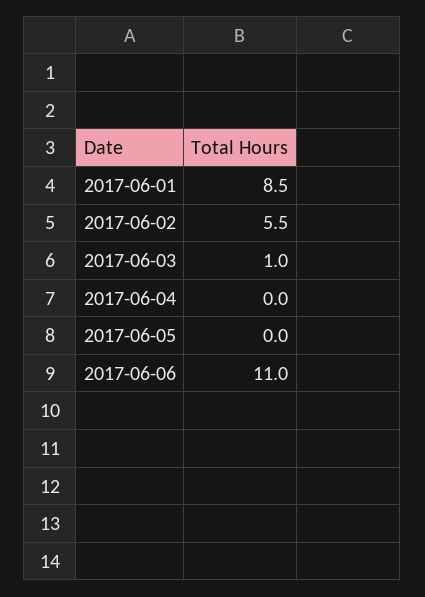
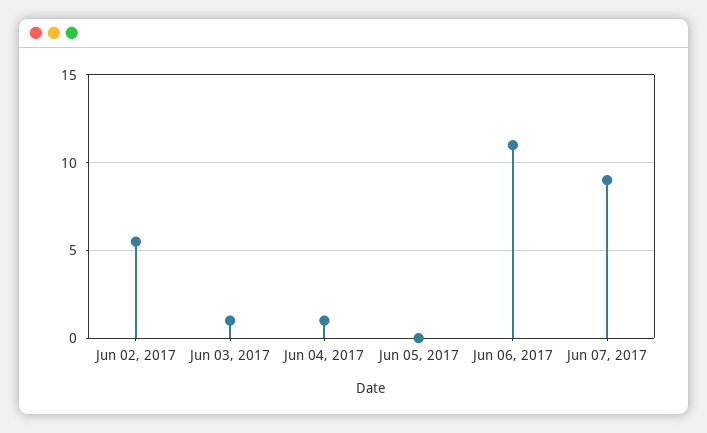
2017-06-01: 8.5 -> none
2017-06-04: 0 -> 1
Jun 07, 2017: none -> 9

